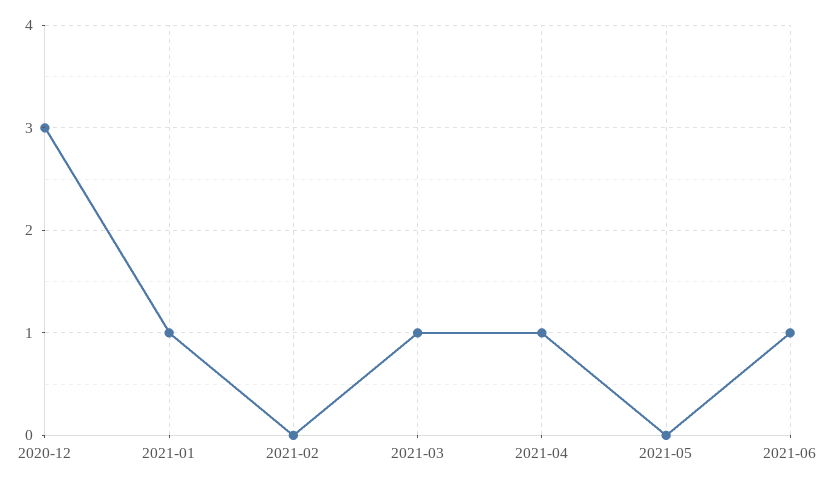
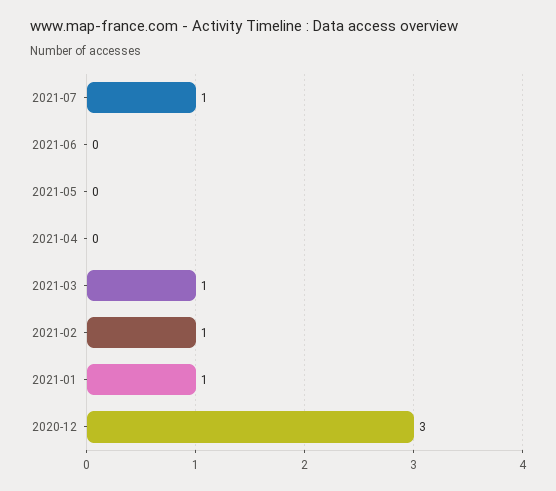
2021-02: 0 -> 1
2021-04: 1 -> 0
2021-06: 1 -> 0
2021-07: none -> 1

